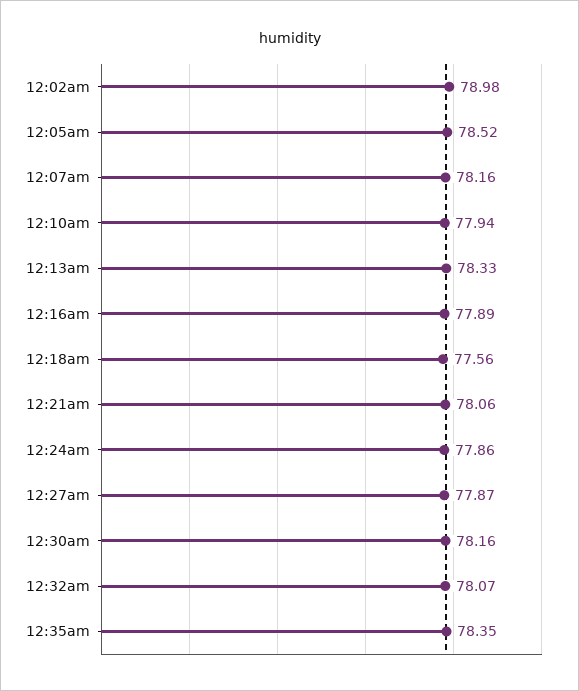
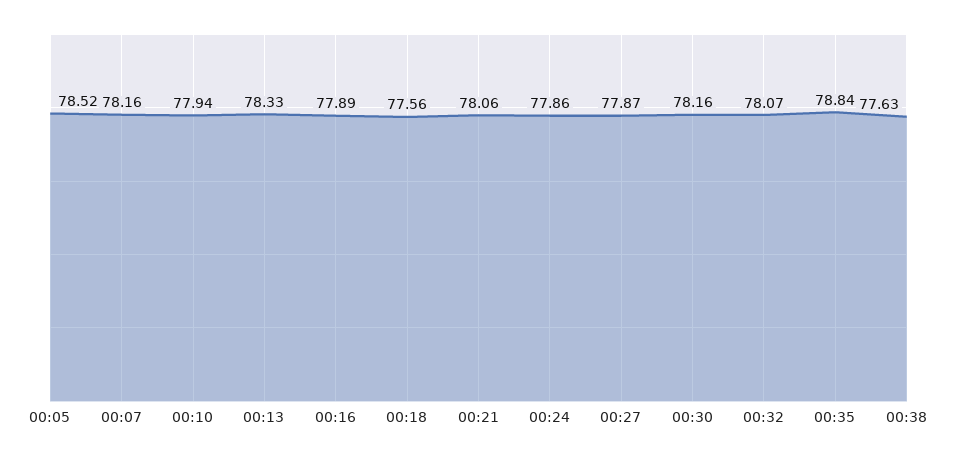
12:02am: 78.98 -> none
12:35am: 78.35 -> 78.84
00:38: none -> 77.63

